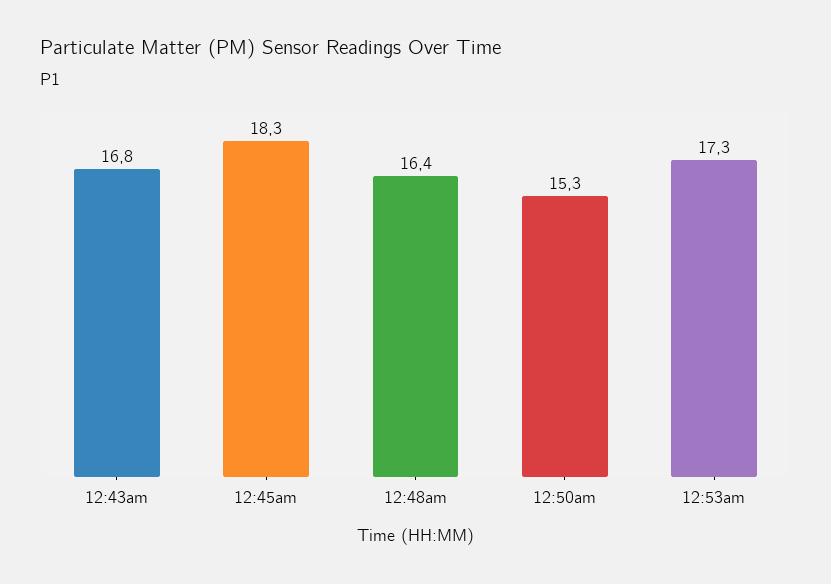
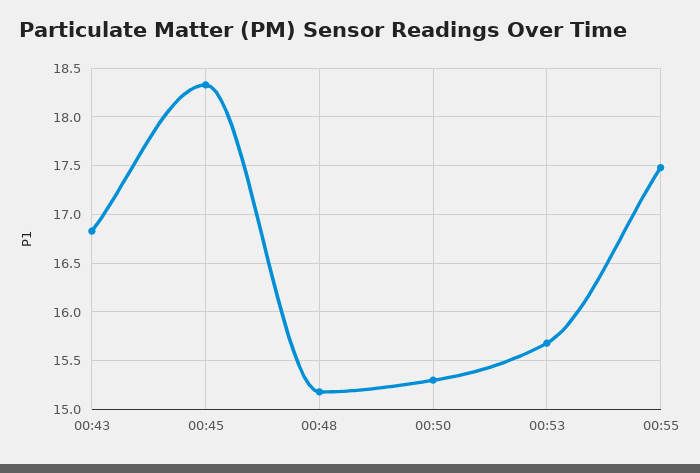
12:48am: 16.4 -> 15.2
12:53am: 17.3 -> 15.7
00:55: none -> 17.5

